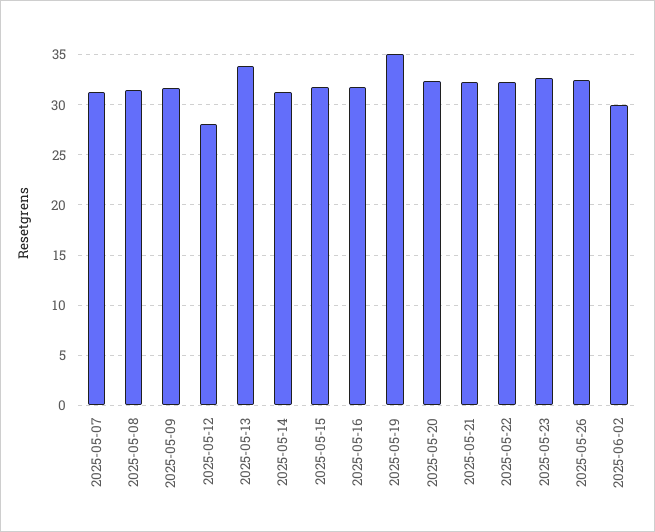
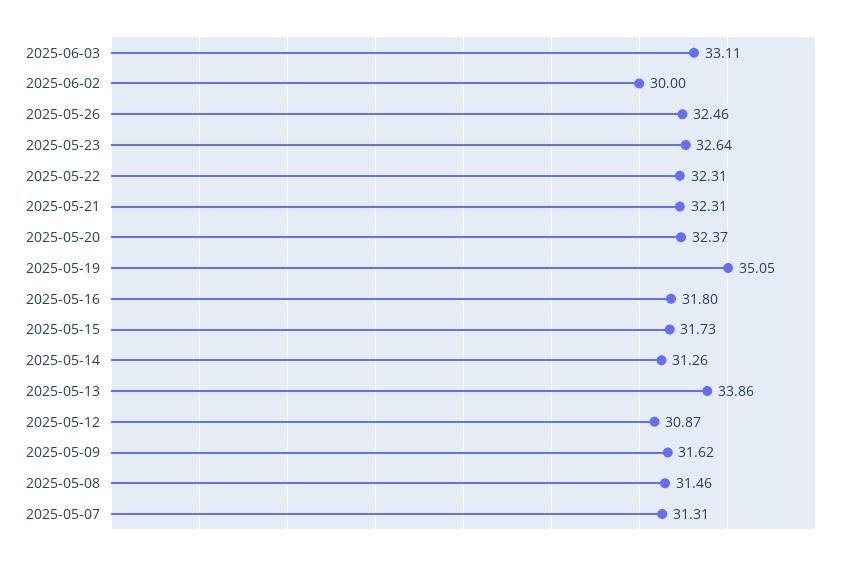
2025-05-12: 28 -> 30.87
2025-06-03: none -> 33.11

